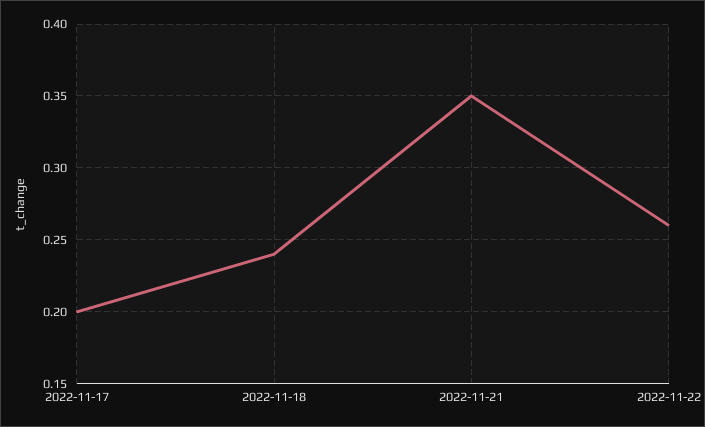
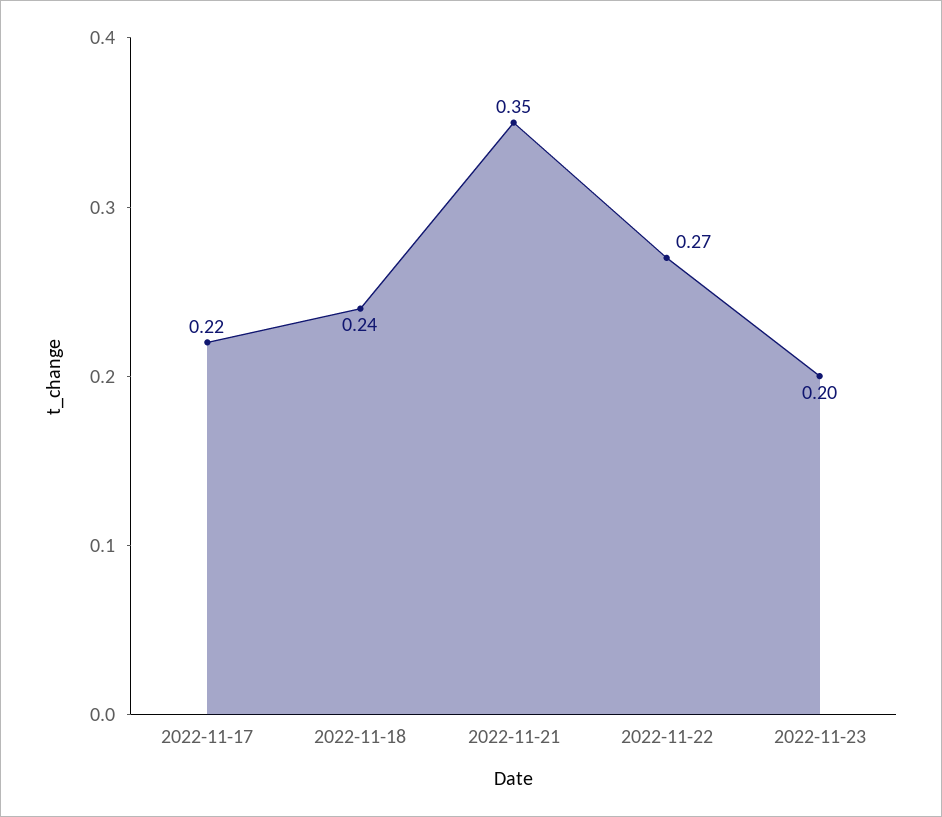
2022-11-17: 0.2 -> 0.22
2022-11-22: 0.26 -> 0.27
2022-11-23: none -> 0.2

